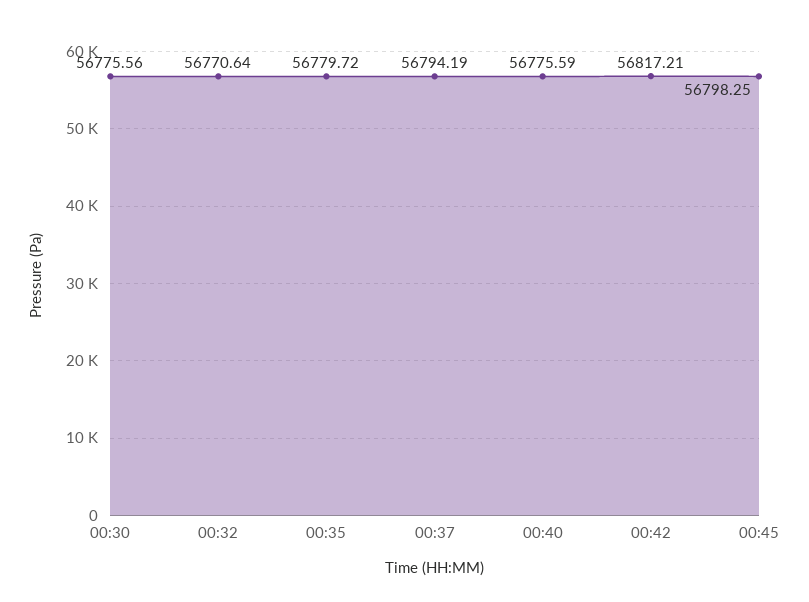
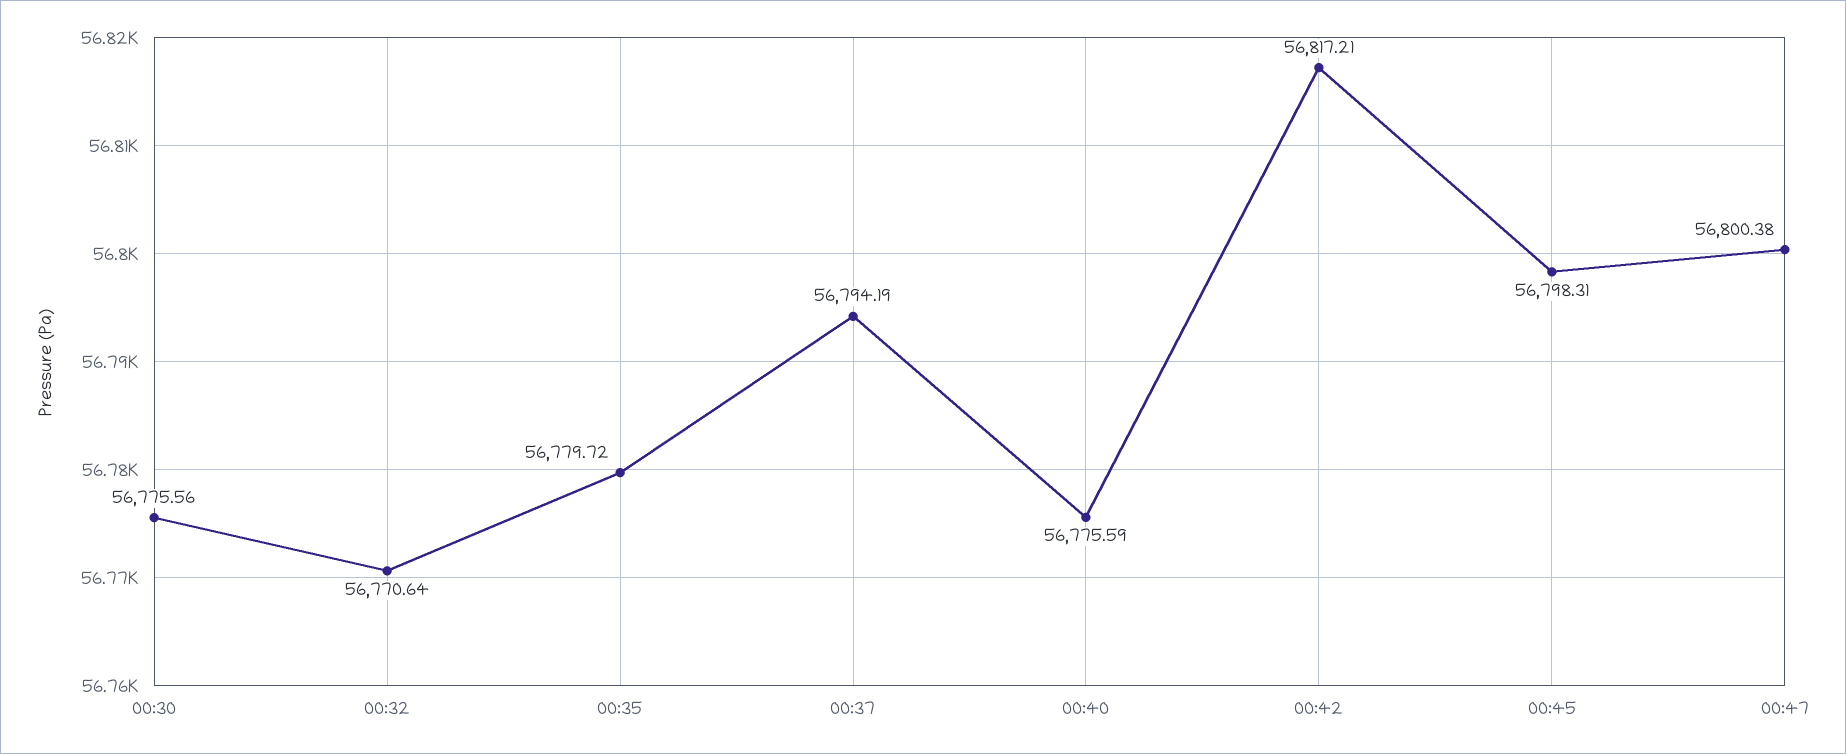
00:45: 56798.25 -> 56798.31
00:47: none -> 56800.38

